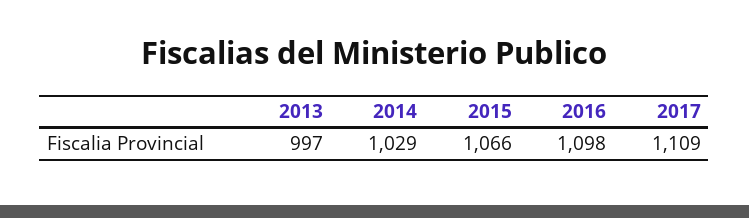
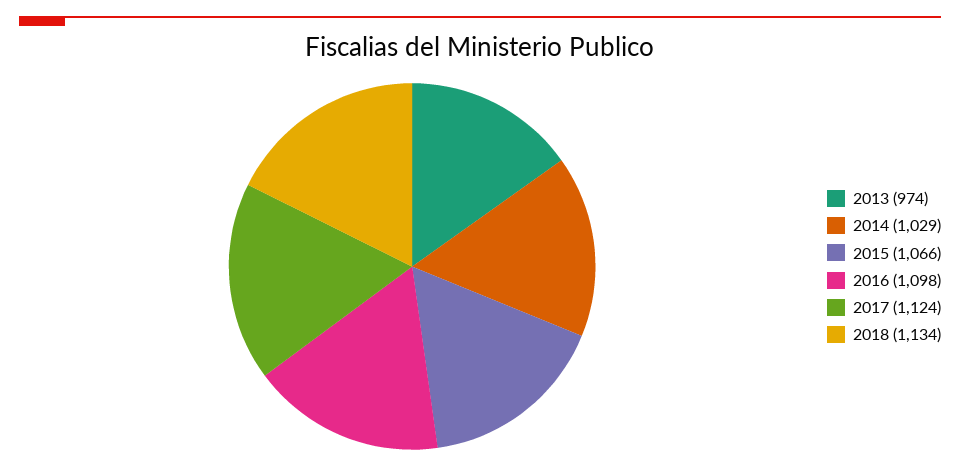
2013: 997 -> 974
2017: 1109 -> 1124
2018: none -> 1134

